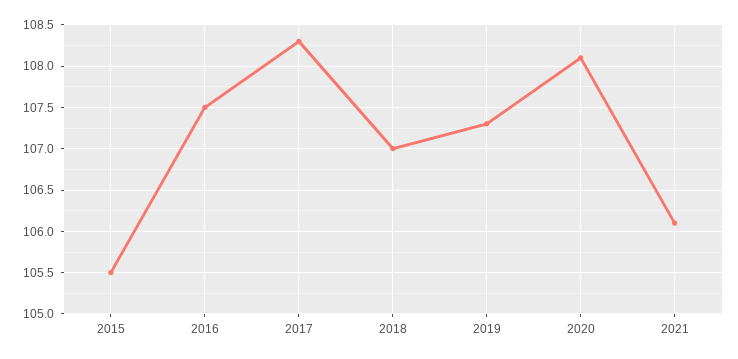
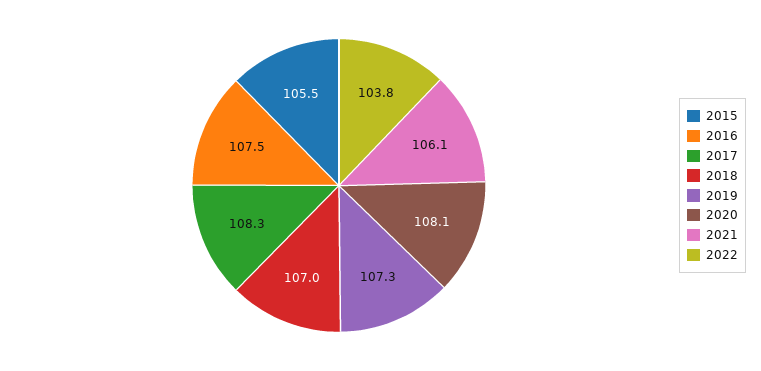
2022: none -> 103.8

